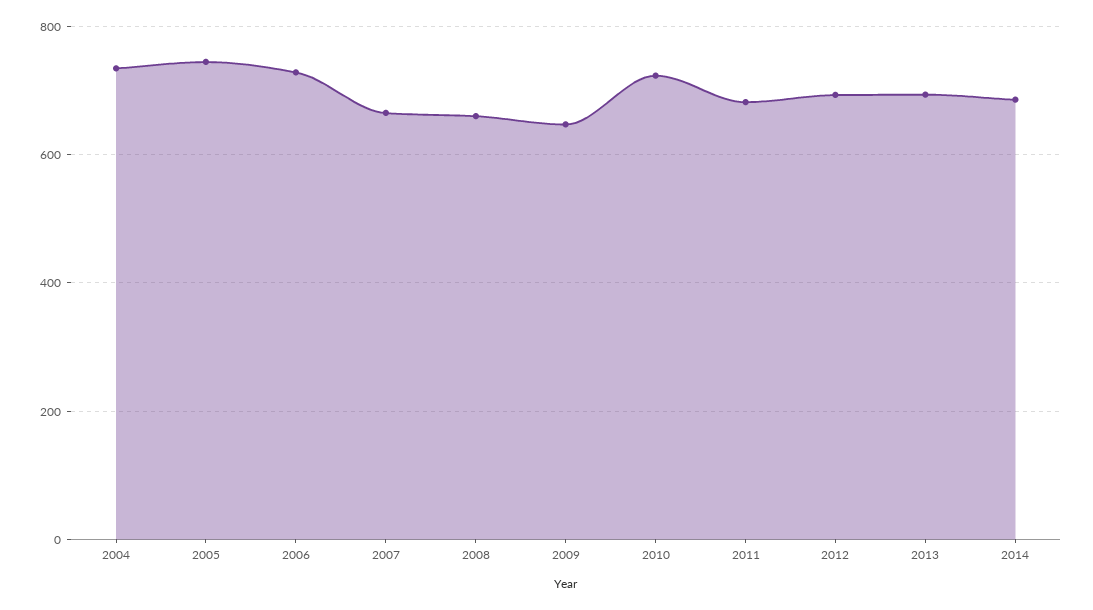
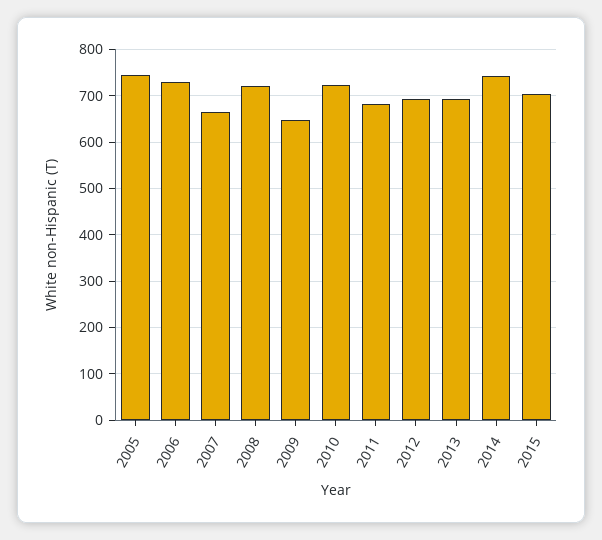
2004: 740 -> none
2008: 660 -> 720
2014: 680 -> 740
2015: none -> 700

